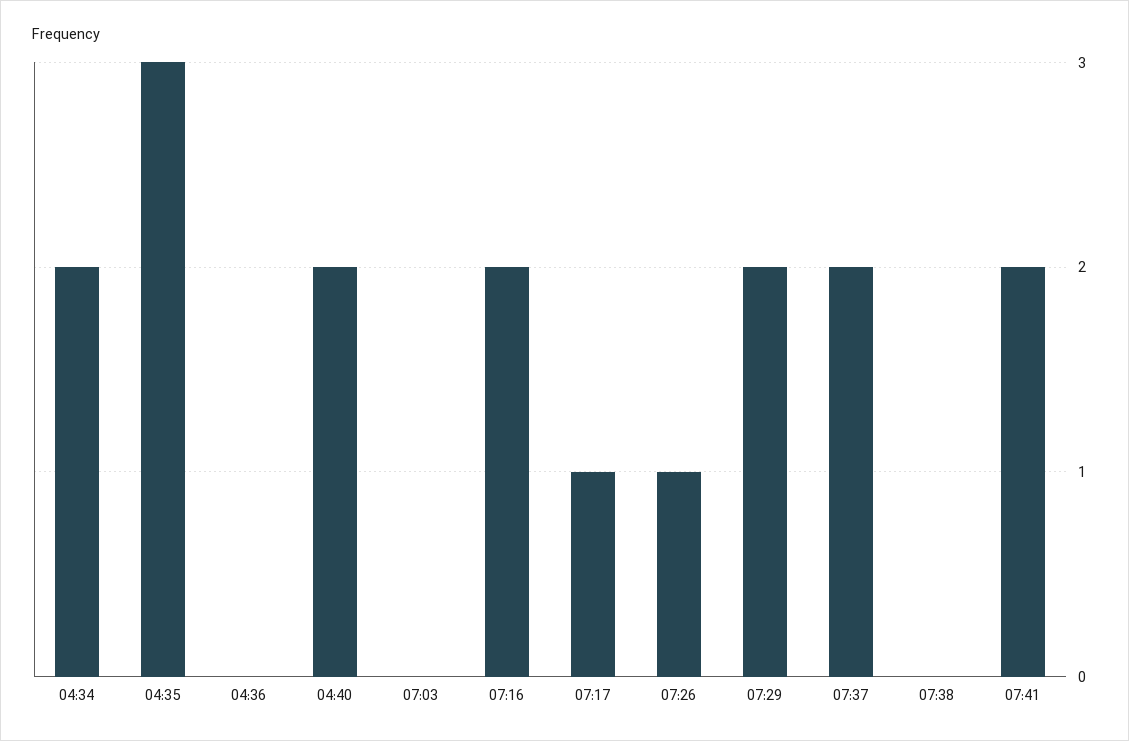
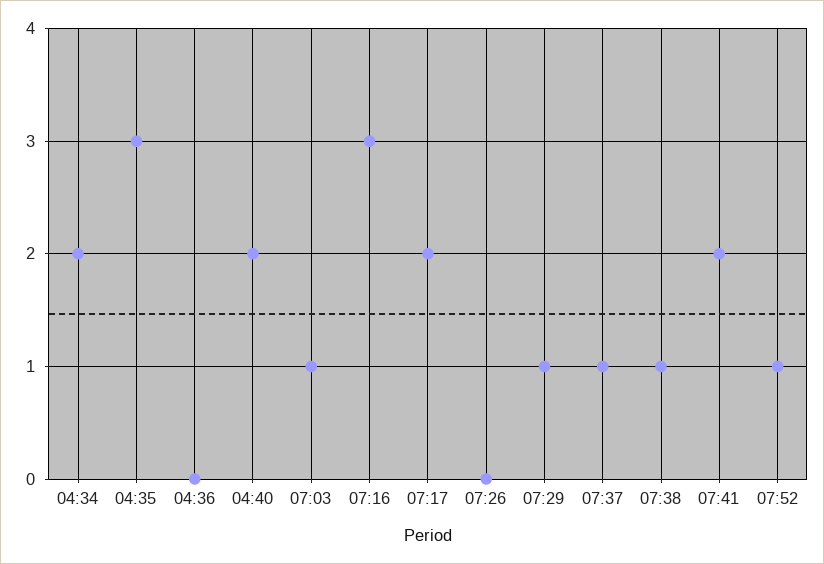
07:03: 0 -> 1
07:16: 2 -> 3
07:17: 1 -> 2
07:26: 1 -> 0
07:29: 2 -> 1
07:37: 2 -> 1
07:38: 0 -> 1
07:52: none -> 1

